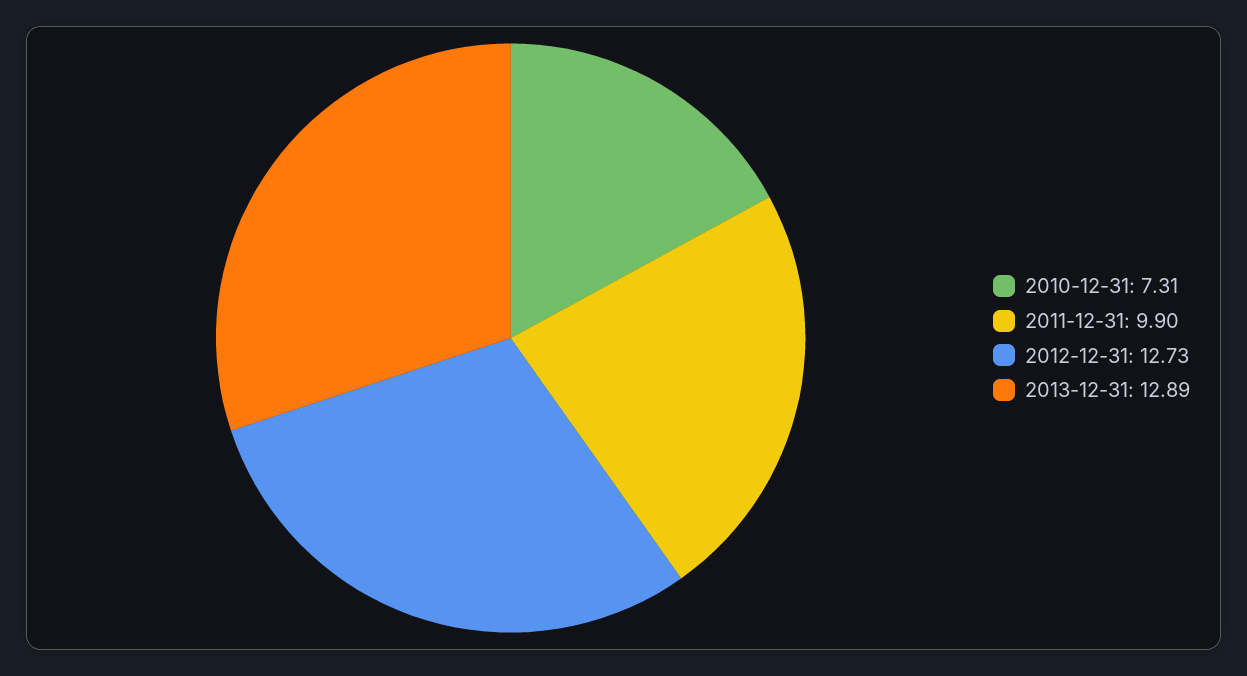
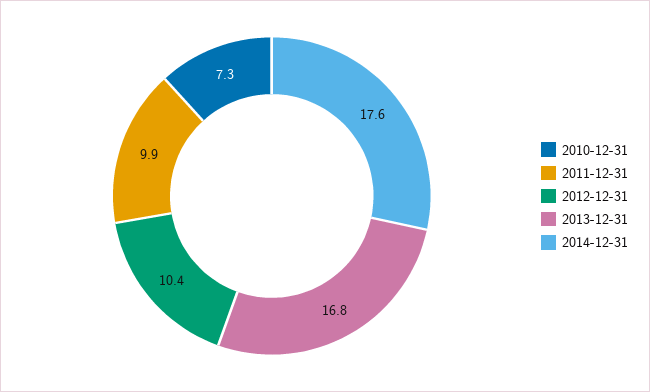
2012-12-31: 12.73 -> 10.4
2013-12-31: 12.89 -> 16.8
2014-12-31: none -> 17.6

